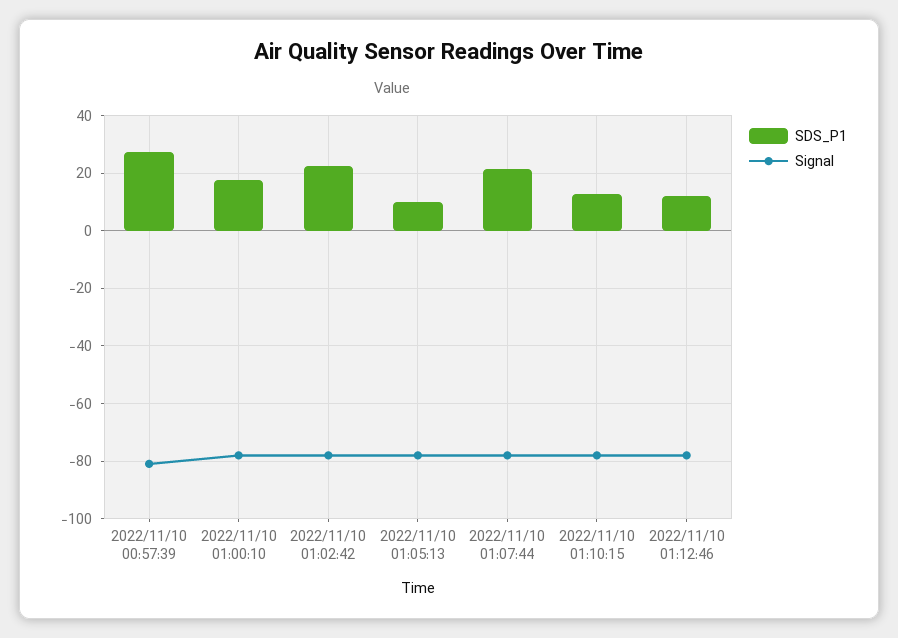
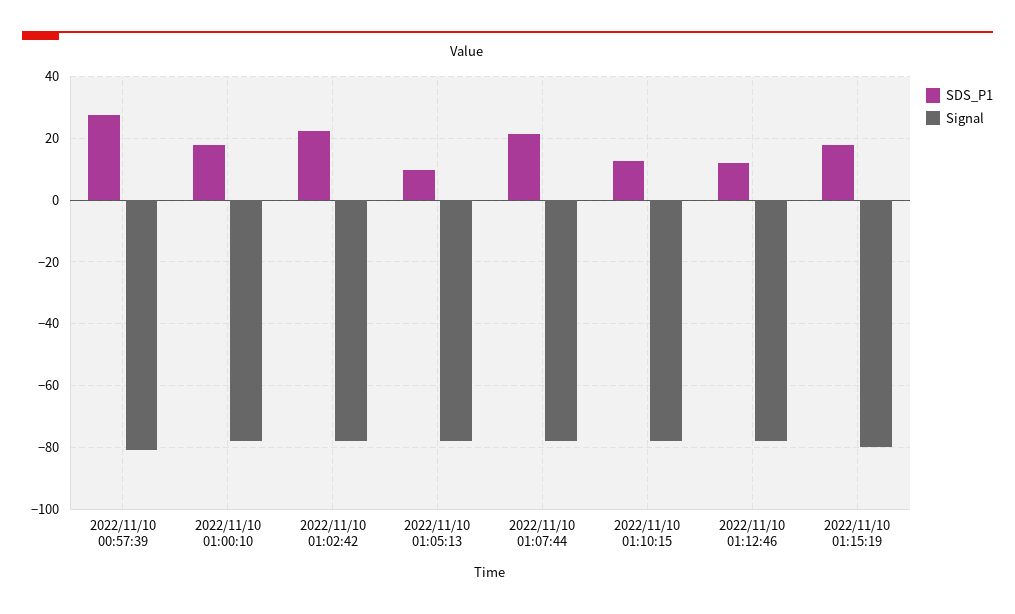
SDS_P1, 2022/11/10 01:15:19: none -> 18
Signal, 2022/11/10 01:15:19: none -> -80

